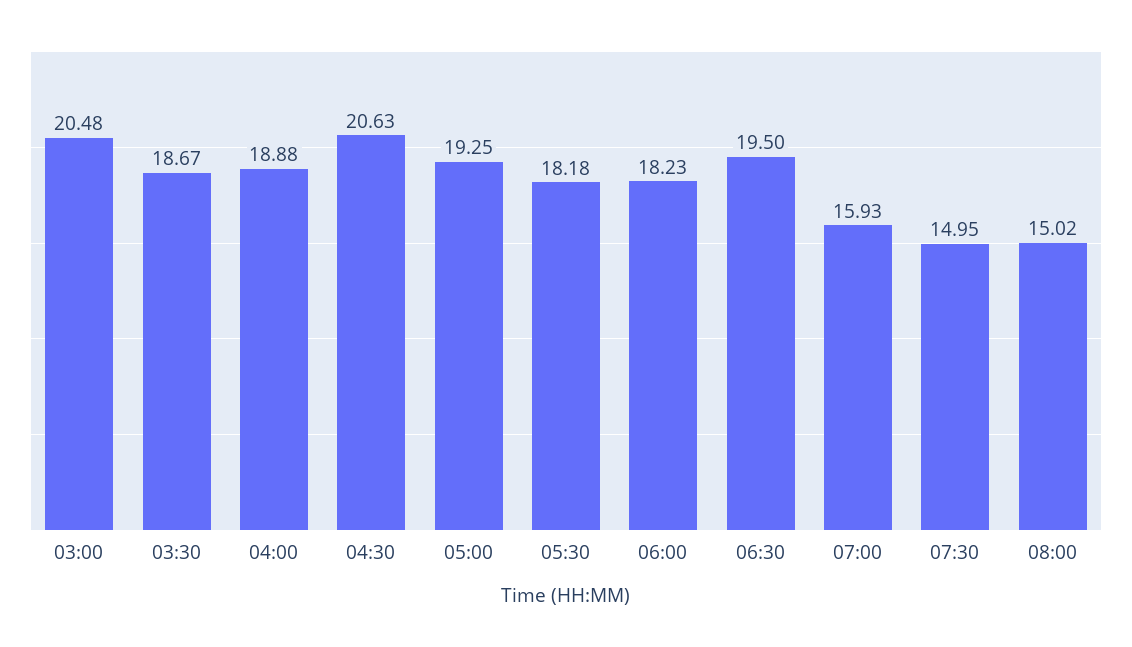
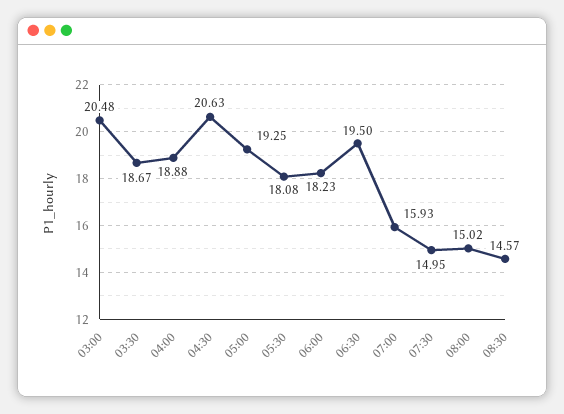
05:30: 18.18 -> 18.08
08:30: none -> 14.57

